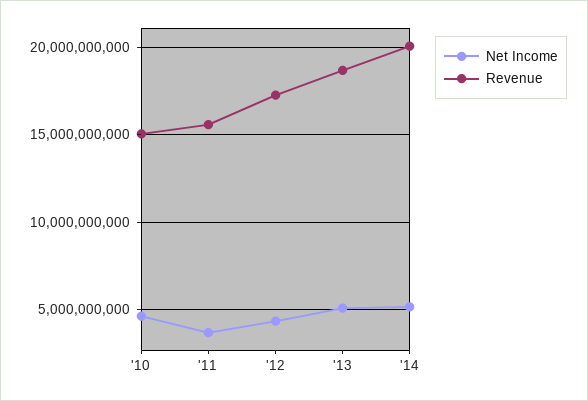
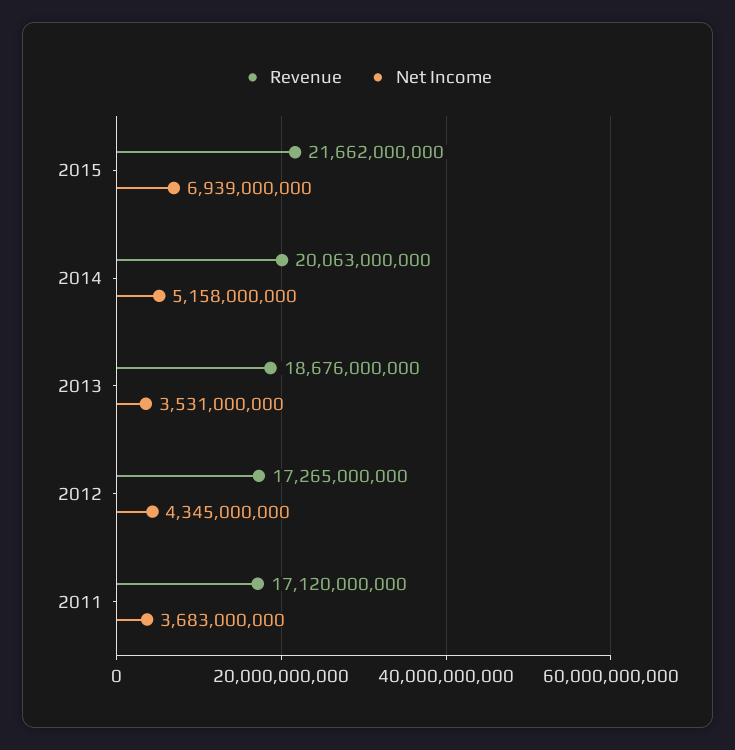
Net Income, '10: 4500000000 -> none
Revenue, '10: 15000000000 -> none
Revenue, '11: 15500000000 -> 17120000000
Net Income, '13: 5000000000 -> 3531000000
Revenue, 2015: none -> 21662000000
Net Income, 2015: none -> 6939000000

